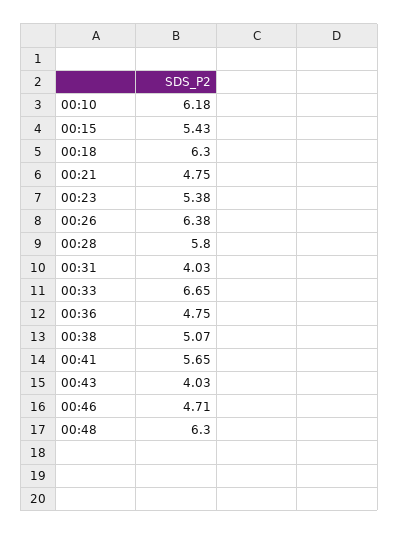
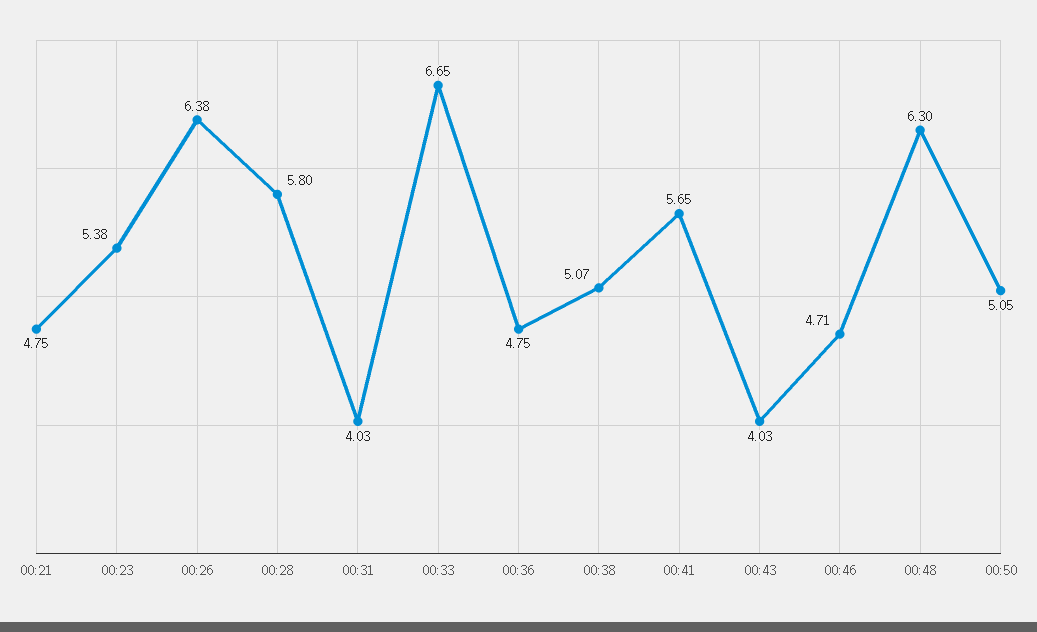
00:10: 6.18 -> none
00:15: 5.43 -> none
00:18: 6.3 -> none
00:50: none -> 5.05

